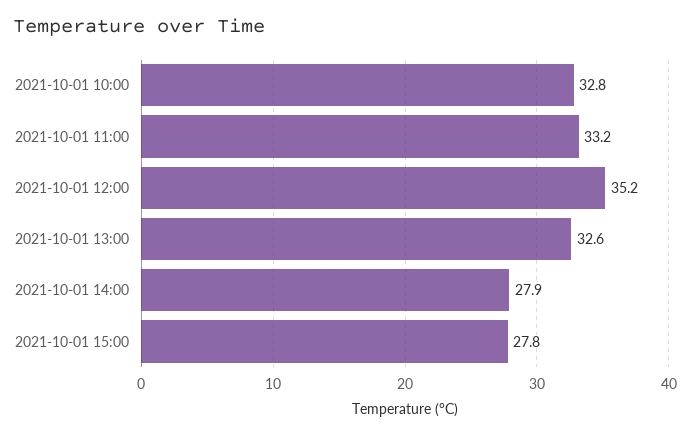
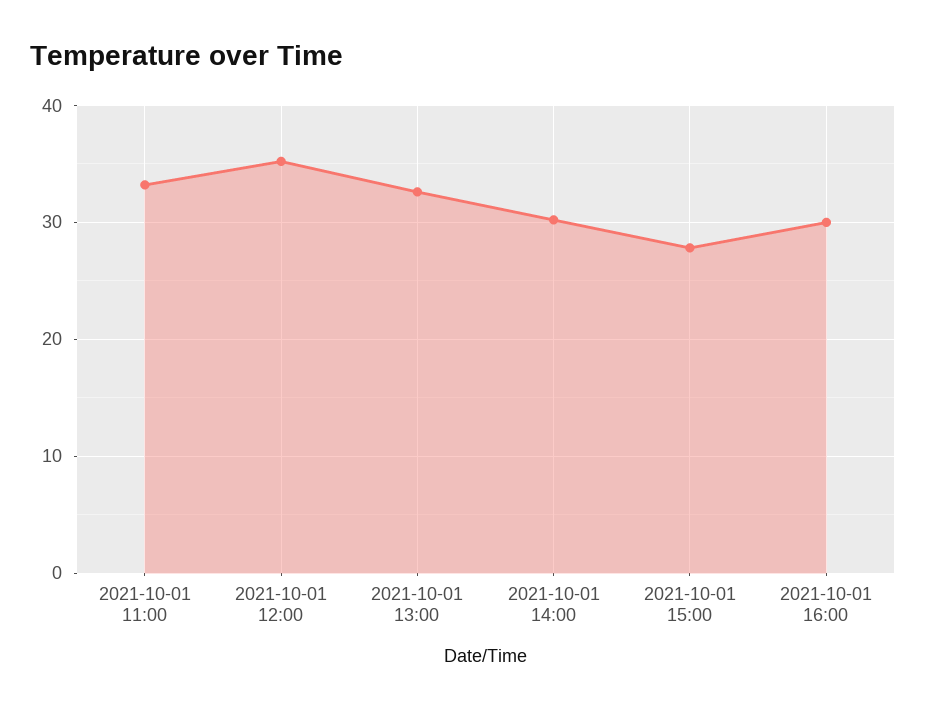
2021-10-01 10:00: 32.8 -> none
2021-10-01 14:00: 27.9 -> 30
2021-10-01 16:00: none -> 30

